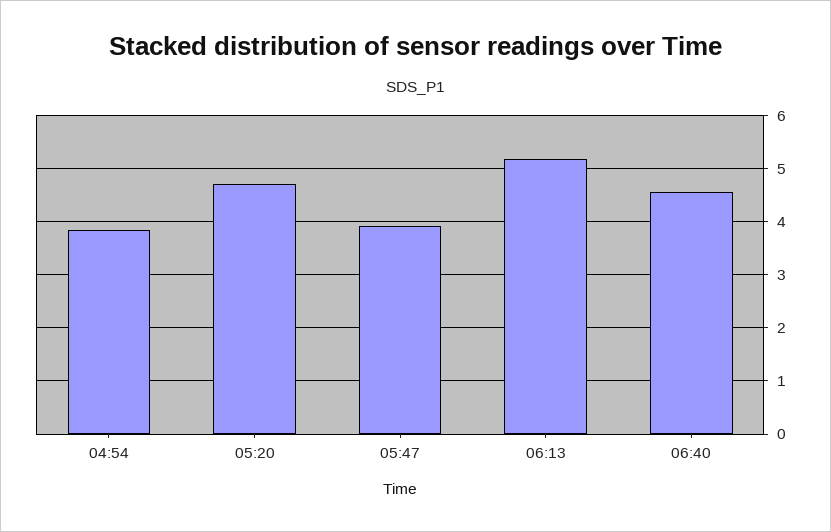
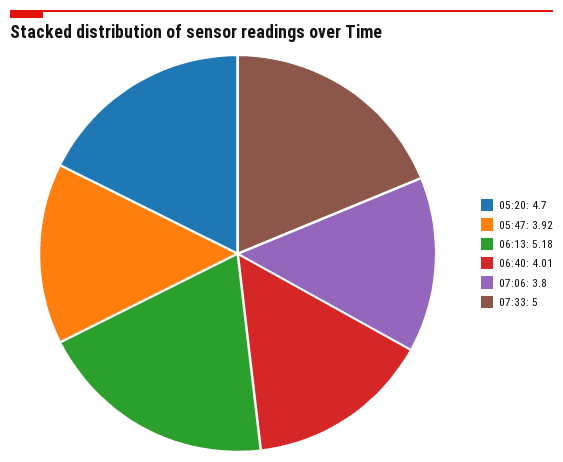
04:54: 3.8 -> none
06:40: 4.6 -> 4.01
07:06: none -> 3.8
07:33: none -> 5

